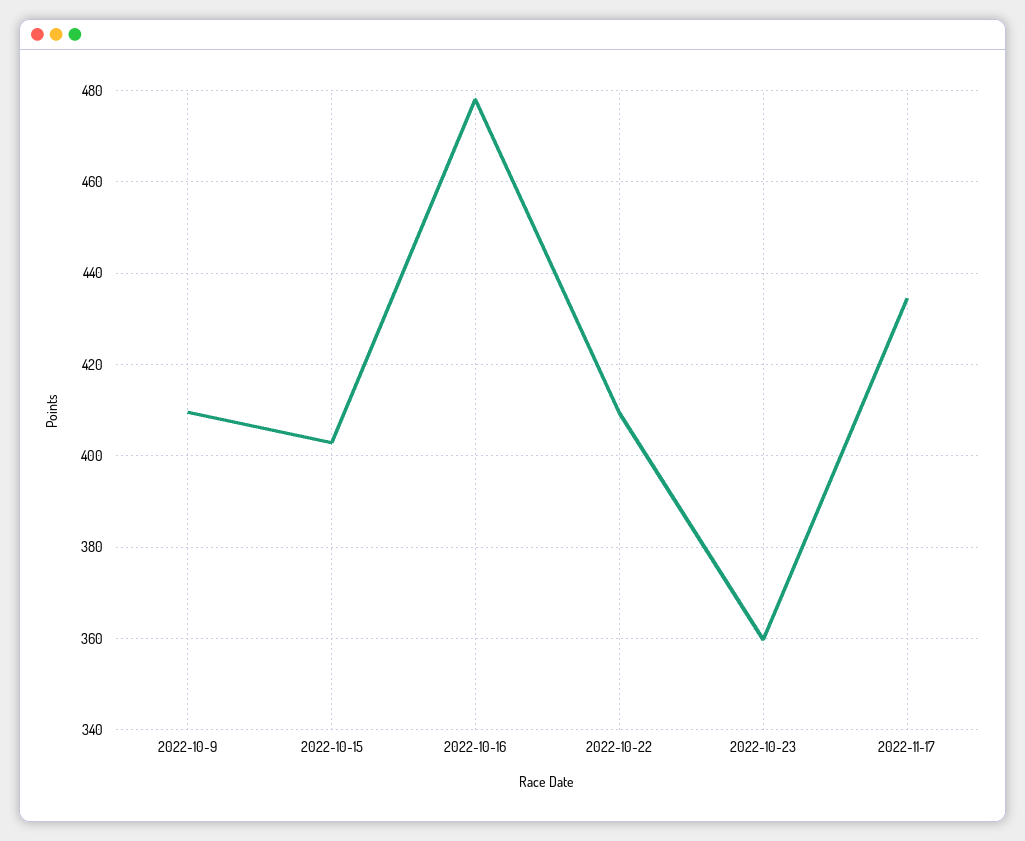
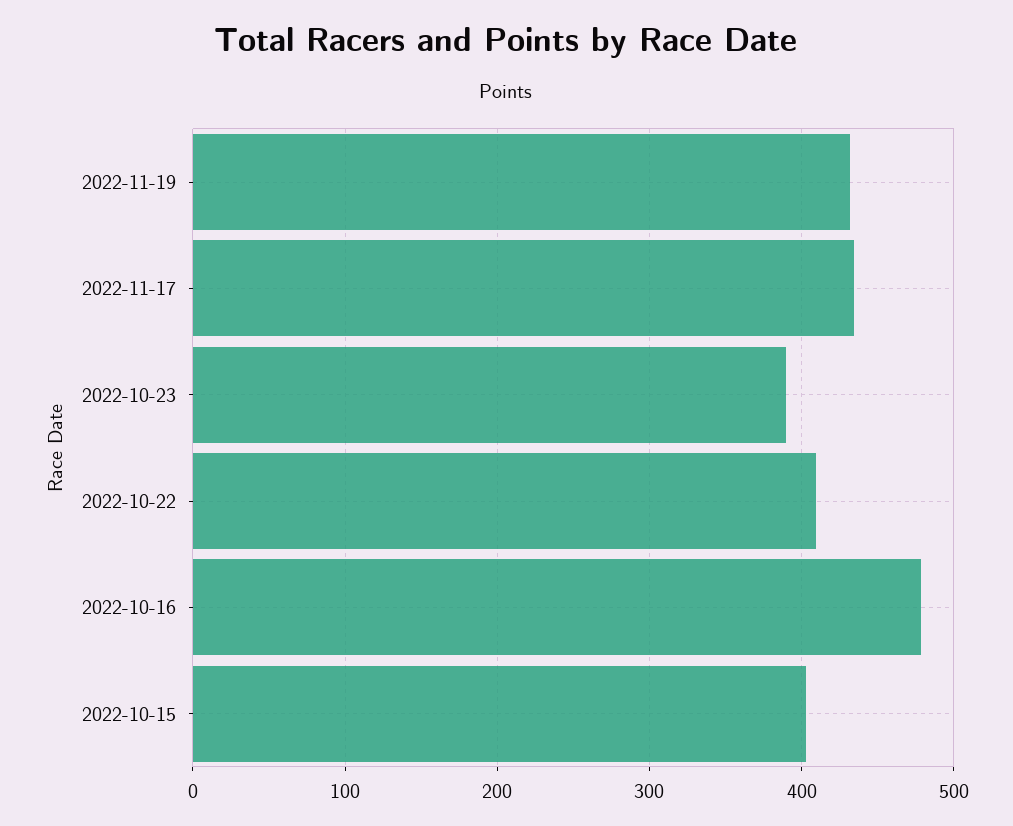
2022-10-9: 410 -> none
2022-10-23: 360 -> 390
2022-11-19: none -> 430

